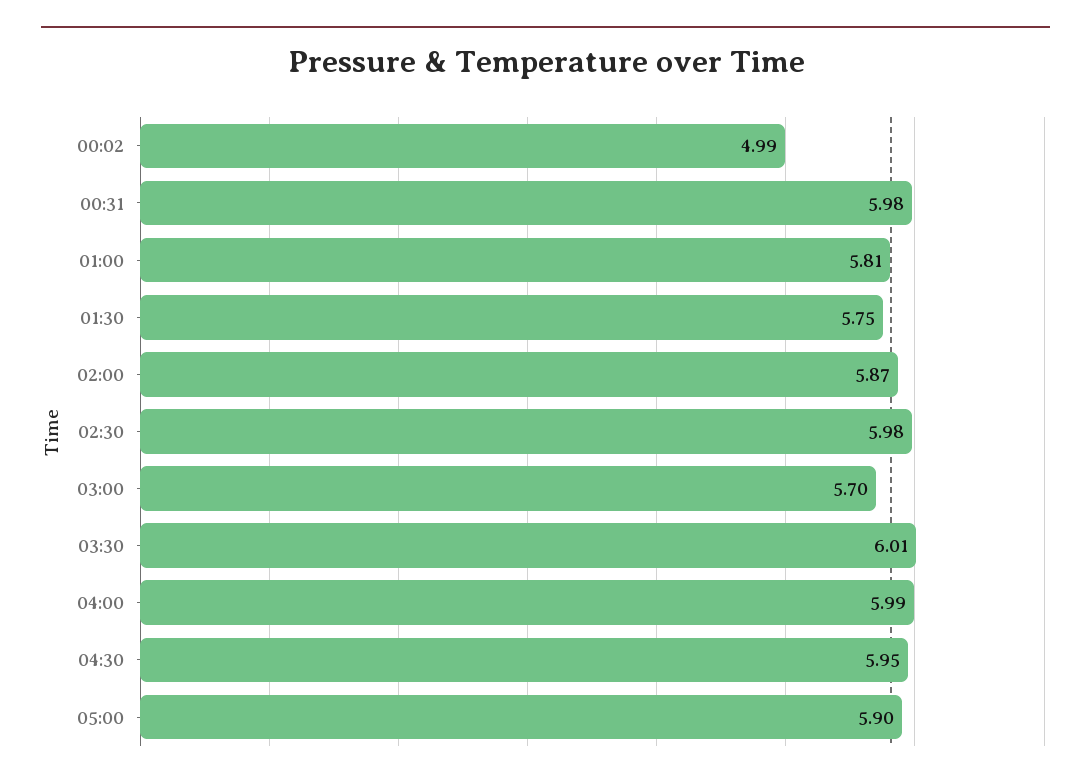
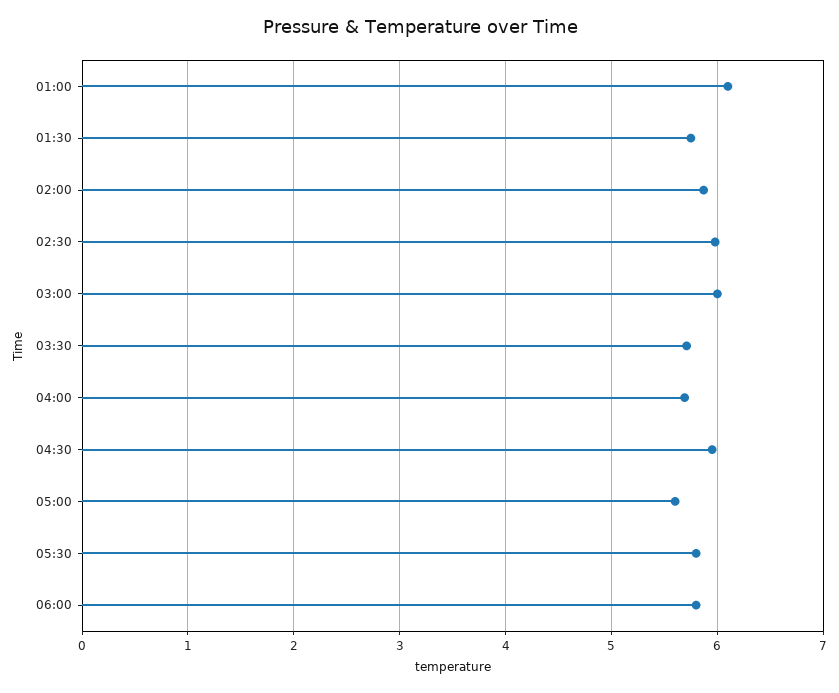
00:02: 4.99 -> none
00:31: 5.98 -> none
01:00: 5.81 -> 6.1
03:00: 5.7 -> 6
03:30: 6.01 -> 5.7
04:00: 5.99 -> 5.7
05:00: 5.9 -> 5.6
05:30: none -> 5.8
06:00: none -> 5.8

